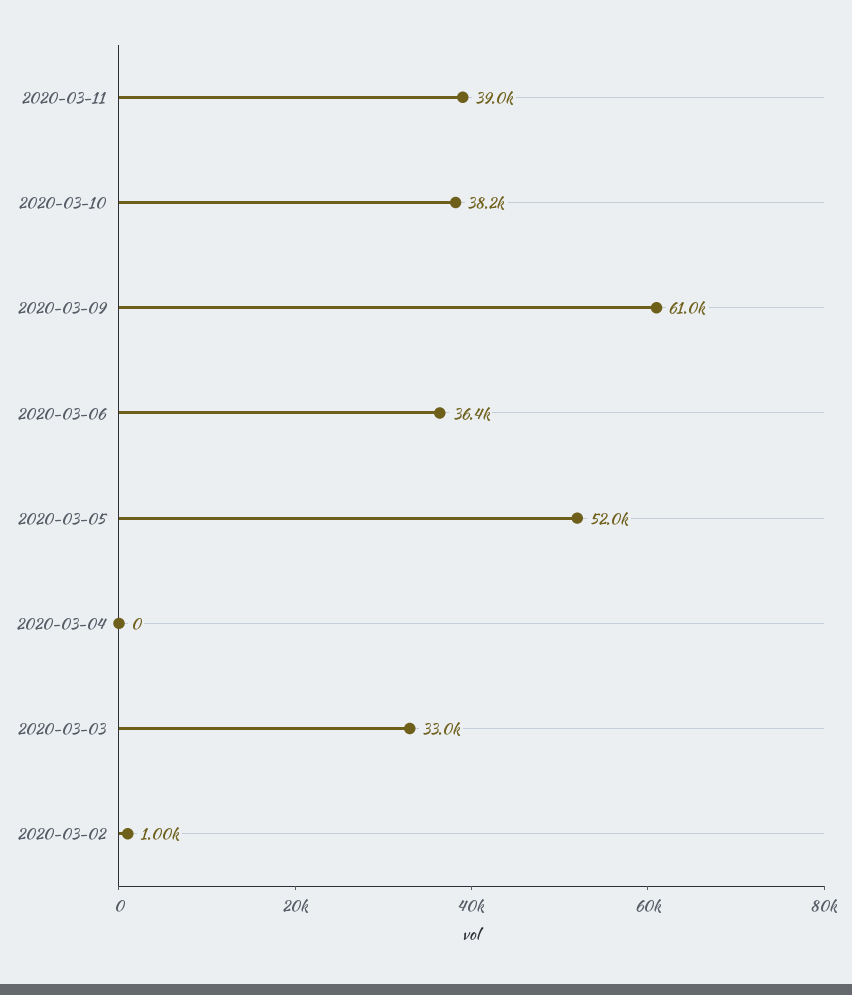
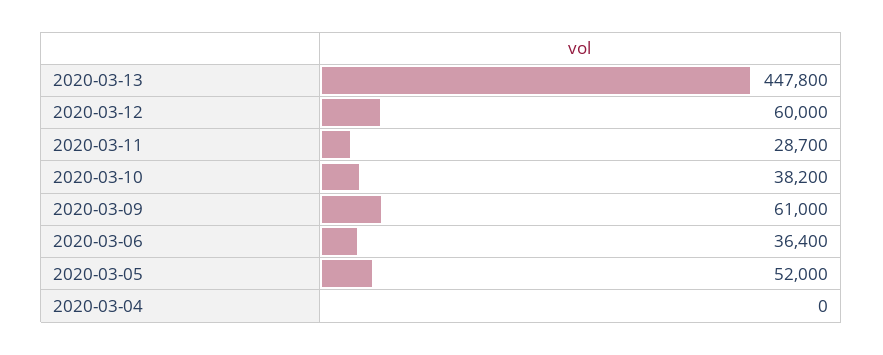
2020-03-11: 39000 -> 28700
2020-03-03: 33000 -> none
2020-03-02: 1000 -> none
2020-03-13: none -> 447800
2020-03-12: none -> 60000

